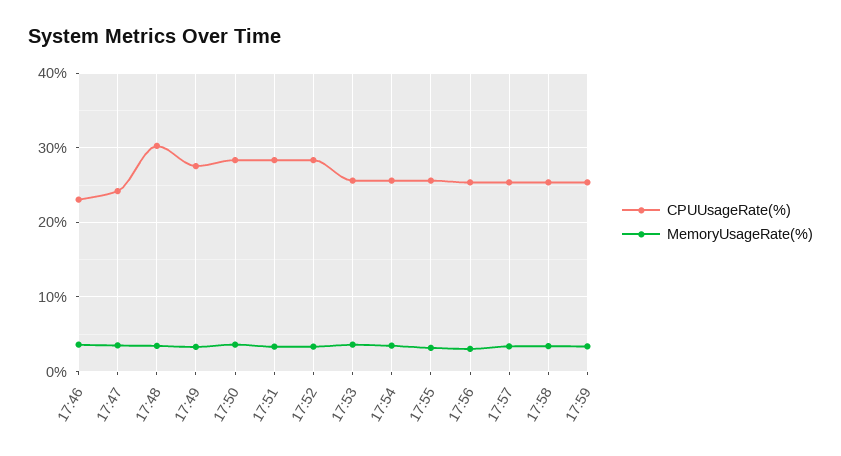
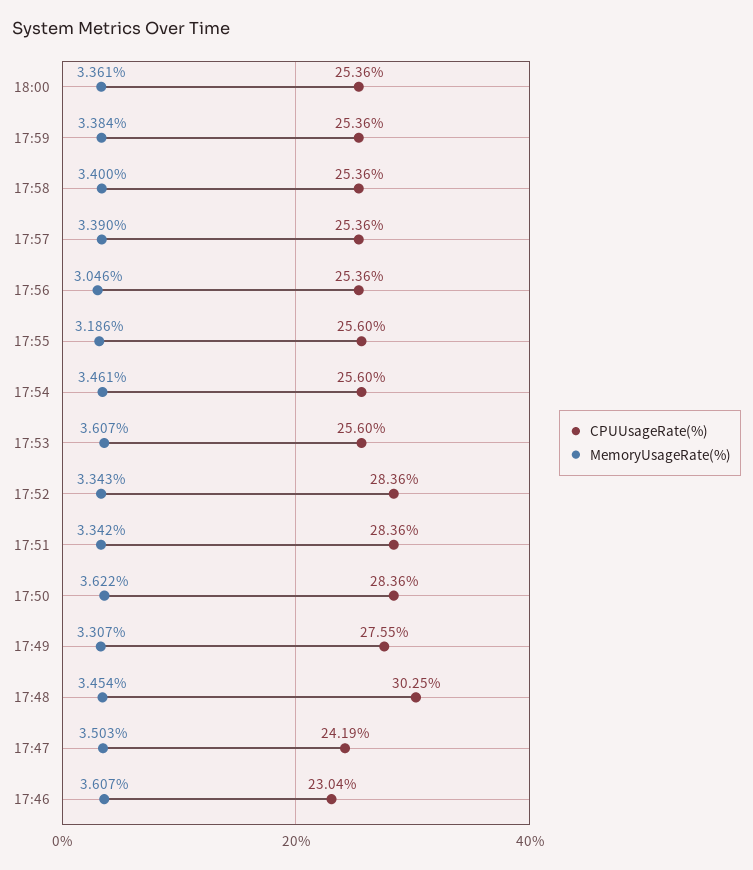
CPUUsageRate(%), 18:00: none -> 25.36
MemoryUsageRate(%), 18:00: none -> 3.361

